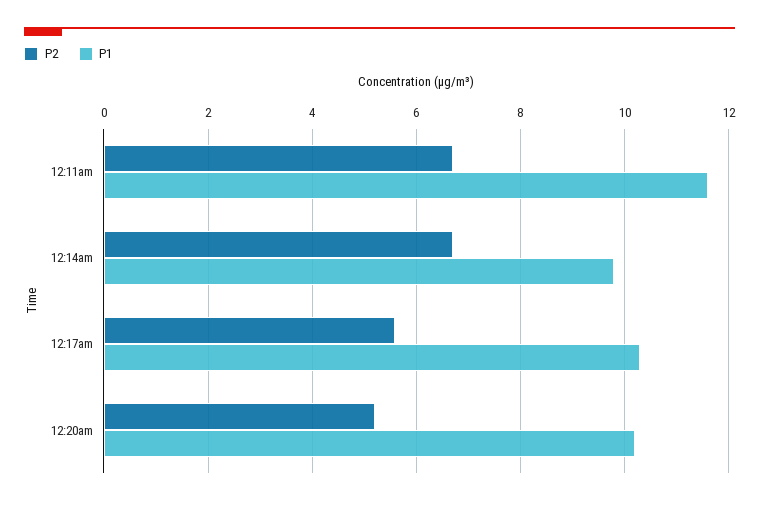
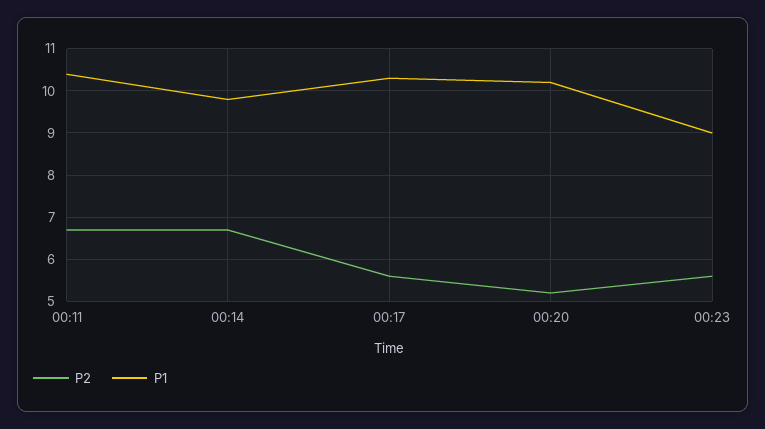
P1, 12:11am: 11.5 -> 10.5
P2, 00:23: none -> 5.5
P1, 00:23: none -> 9

